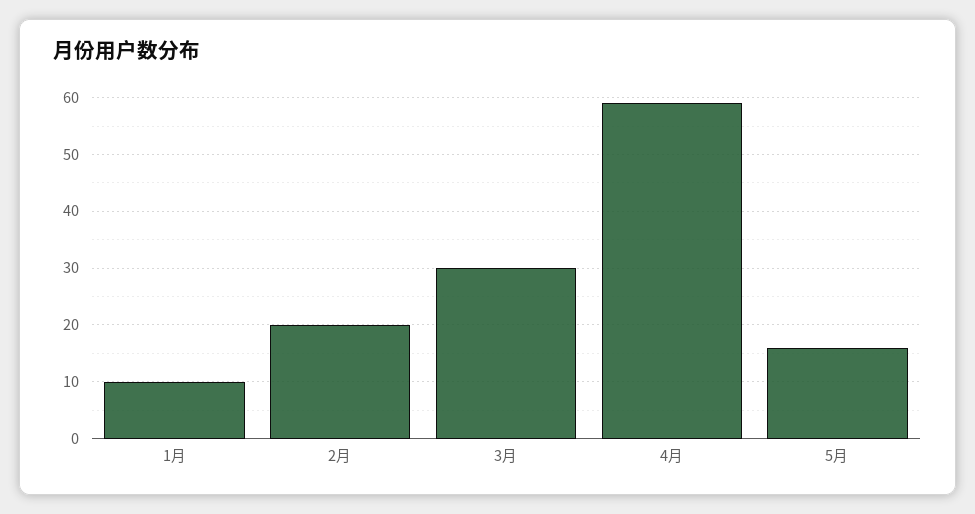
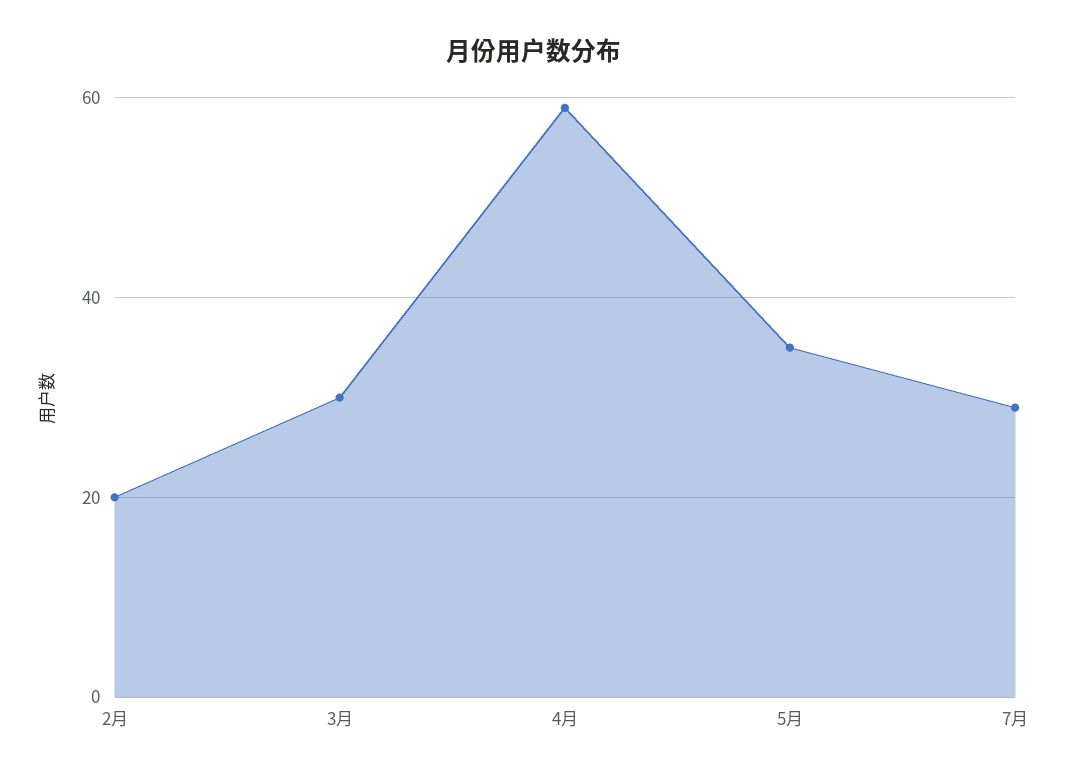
1月: 10 -> none
5月: 15 -> 35
7月: none -> 30

